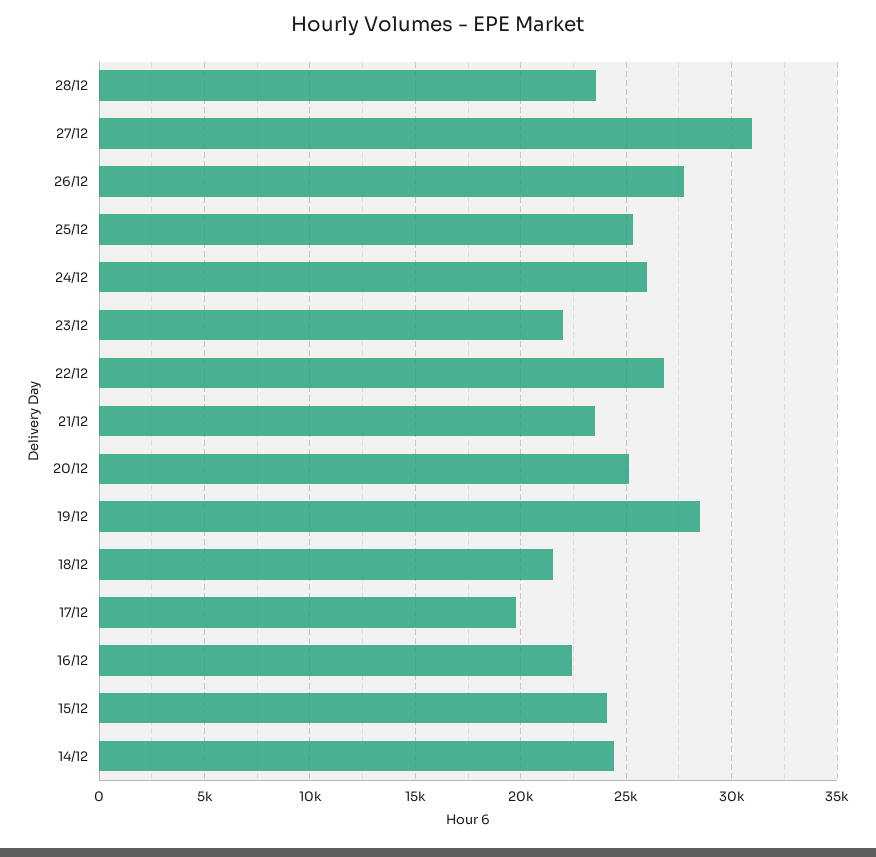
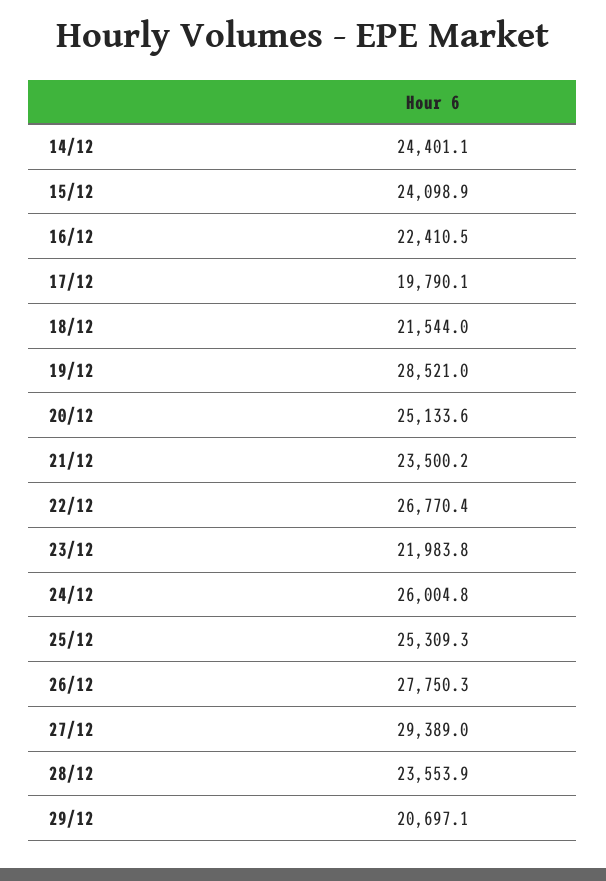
27/12: 31000 -> 29389
29/12: none -> 20697.1

